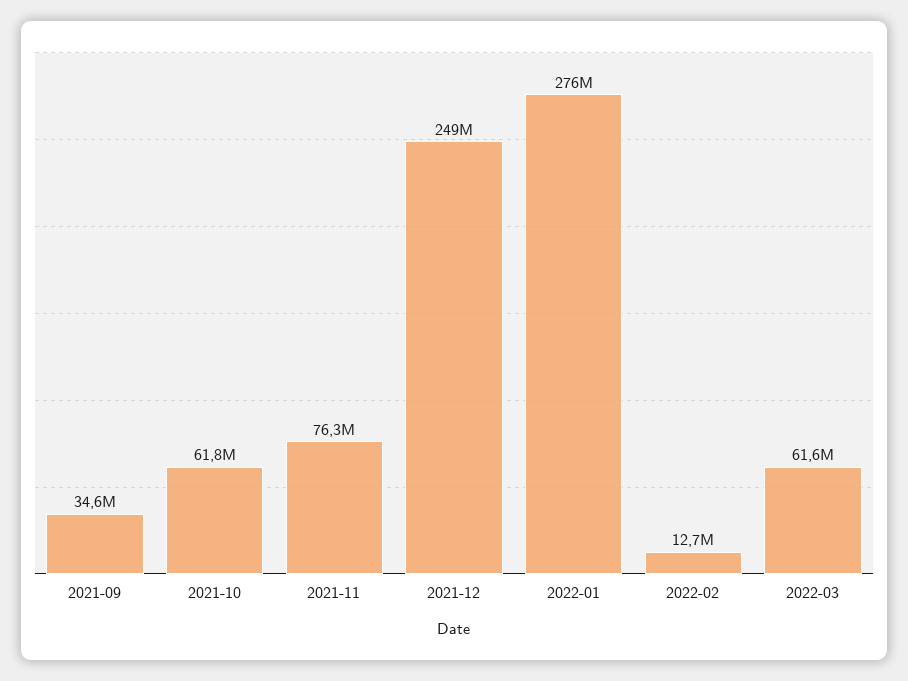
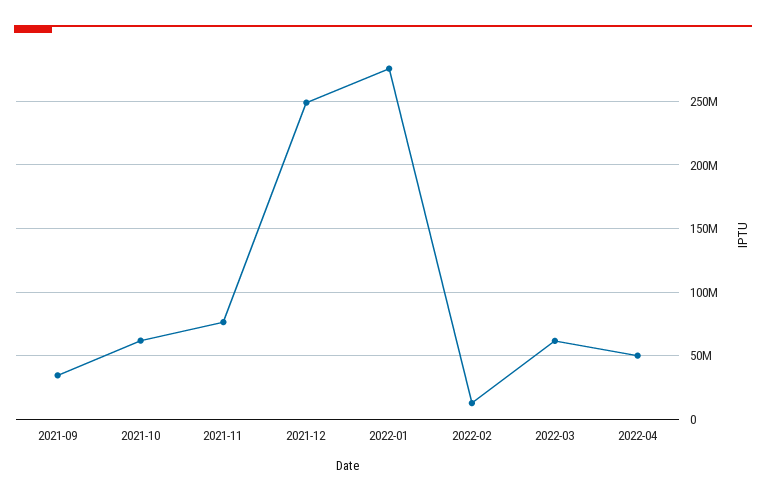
2022-04: none -> 50000000

